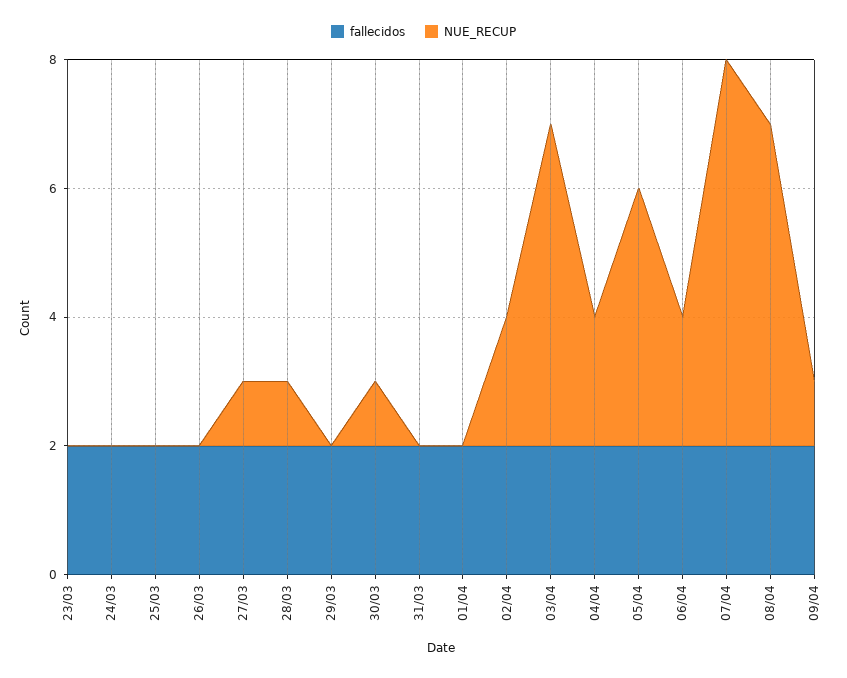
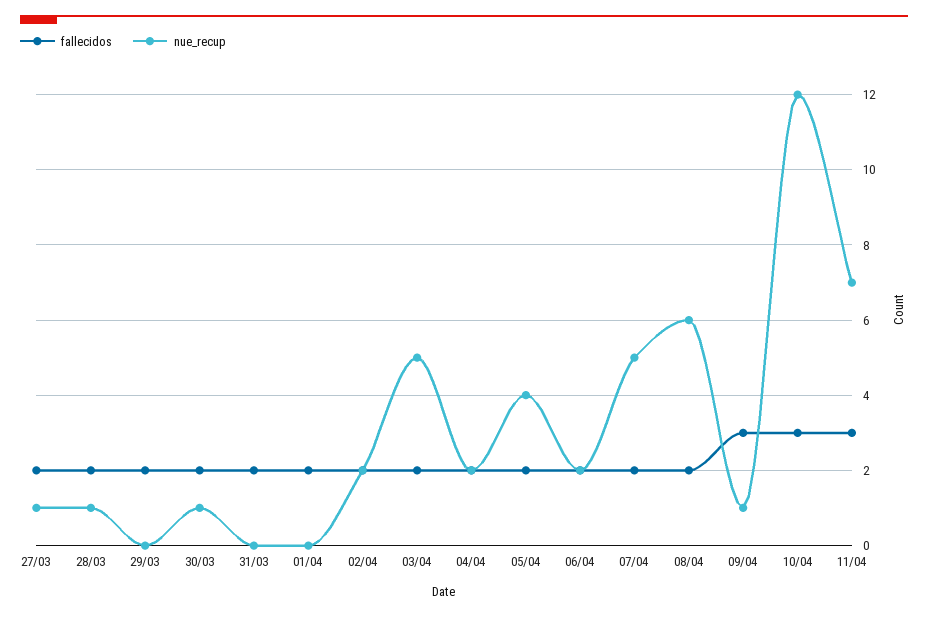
fallecidos, 23/03: 2 -> none
NUE_RECUP, 23/03: 0 -> none
fallecidos, 24/03: 2 -> none
NUE_RECUP, 24/03: 0 -> none
fallecidos, 25/03: 2 -> none
NUE_RECUP, 25/03: 0 -> none
fallecidos, 26/03: 2 -> none
NUE_RECUP, 26/03: 0 -> none
NUE_RECUP, 07/04: 6 -> 5
NUE_RECUP, 08/04: 5 -> 6
fallecidos, 09/04: 2 -> 3
fallecidos, 10/04: none -> 3
NUE_RECUP, 10/04: none -> 12
fallecidos, 11/04: none -> 3
NUE_RECUP, 11/04: none -> 7

